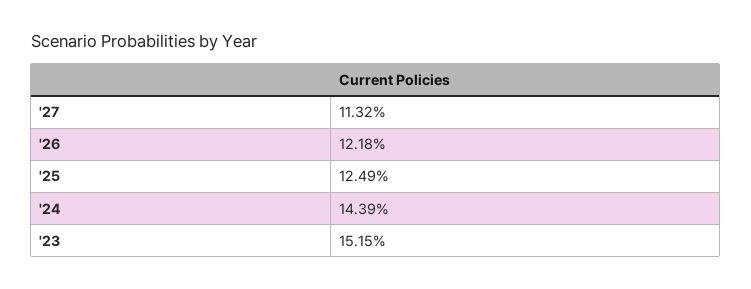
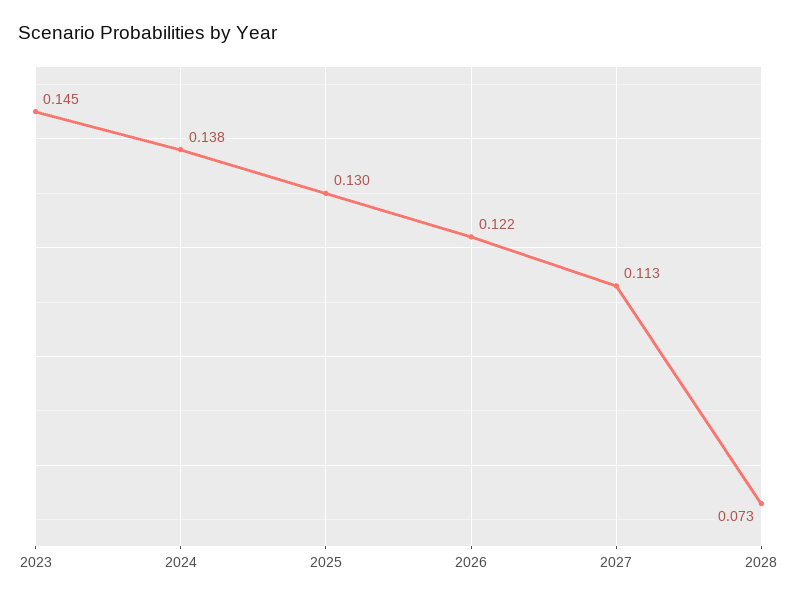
'25: 0.1249 -> 0.13
'24: 0.1439 -> 0.138
'23: 0.1515 -> 0.145
2028: none -> 0.073

